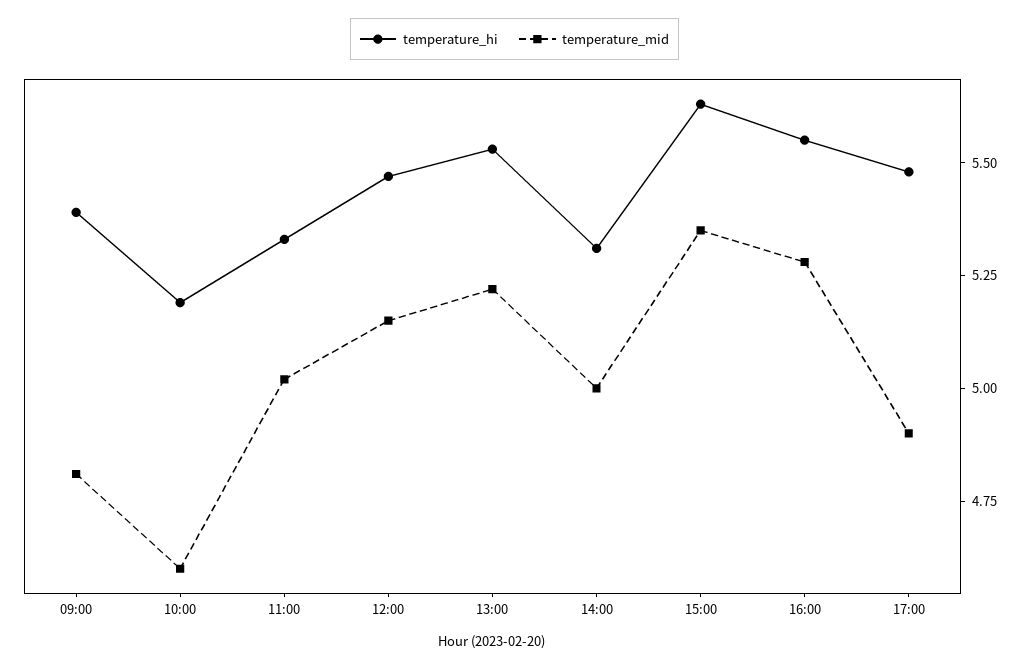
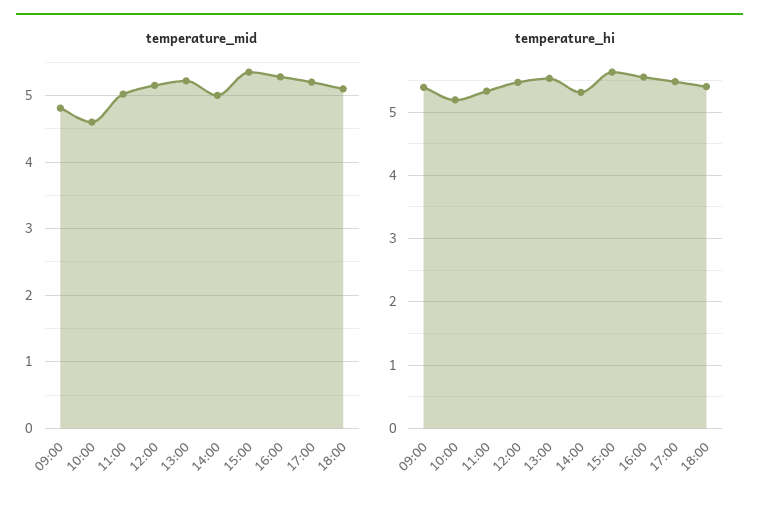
temperature_mid, 17:00: 4.9 -> 5.2
temperature_mid, 18:00: none -> 5.1
temperature_hi, 18:00: none -> 5.4

